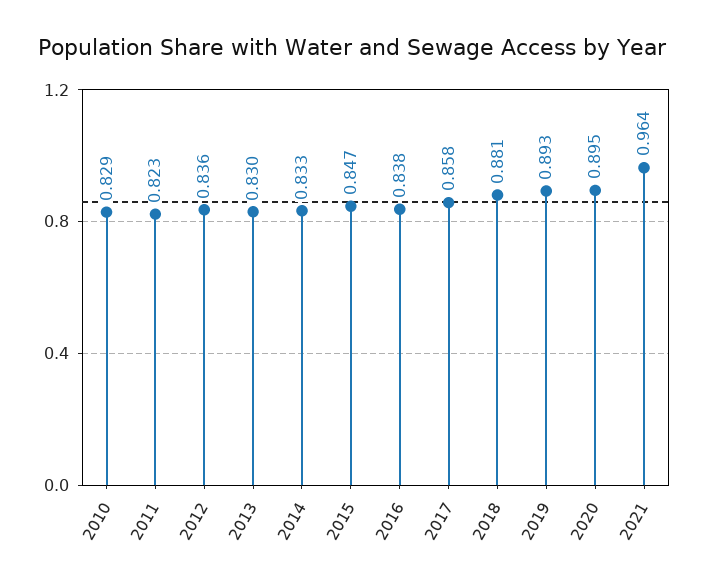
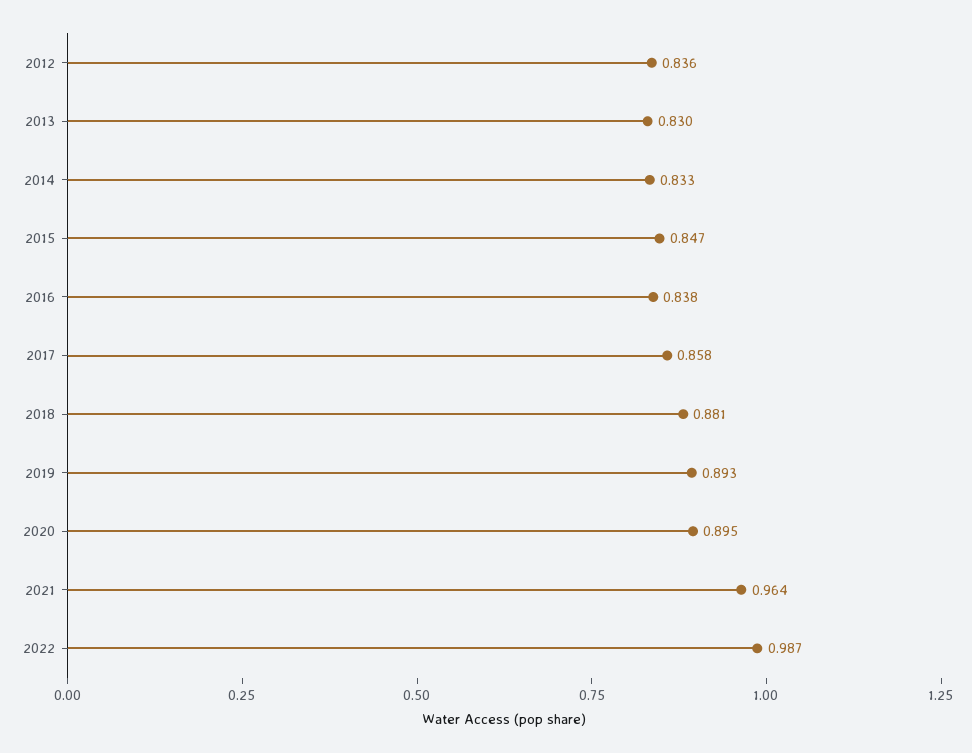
2010: 0.829 -> none
2011: 0.823 -> none
2022: none -> 0.987

